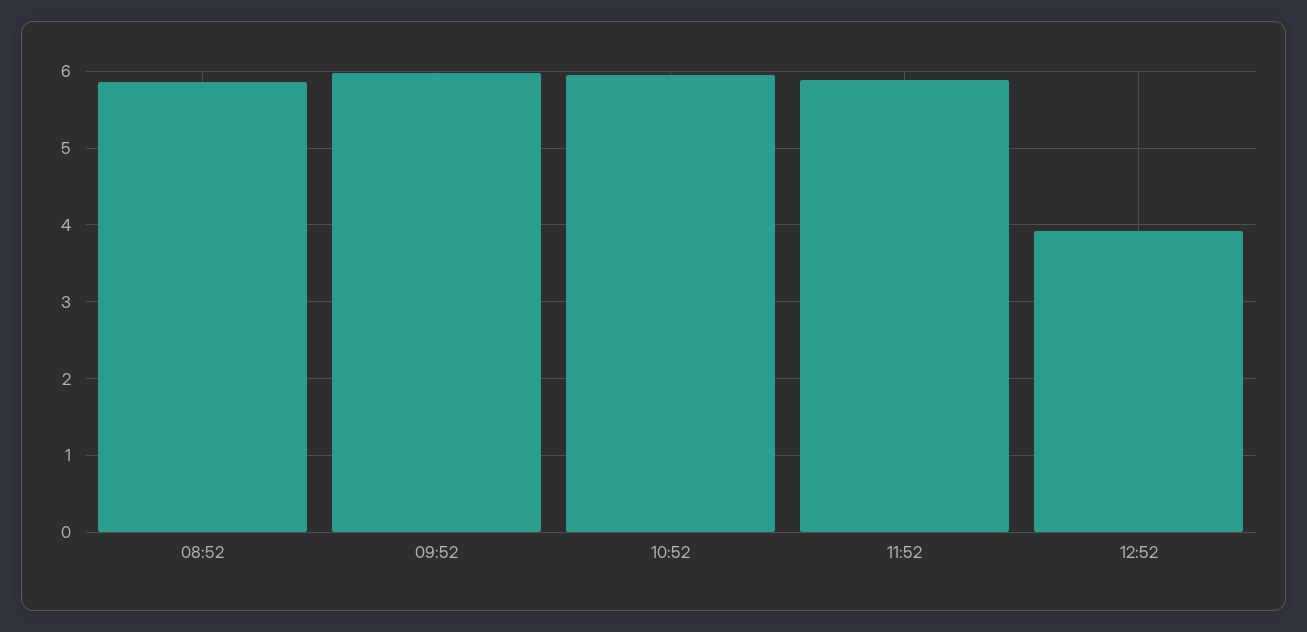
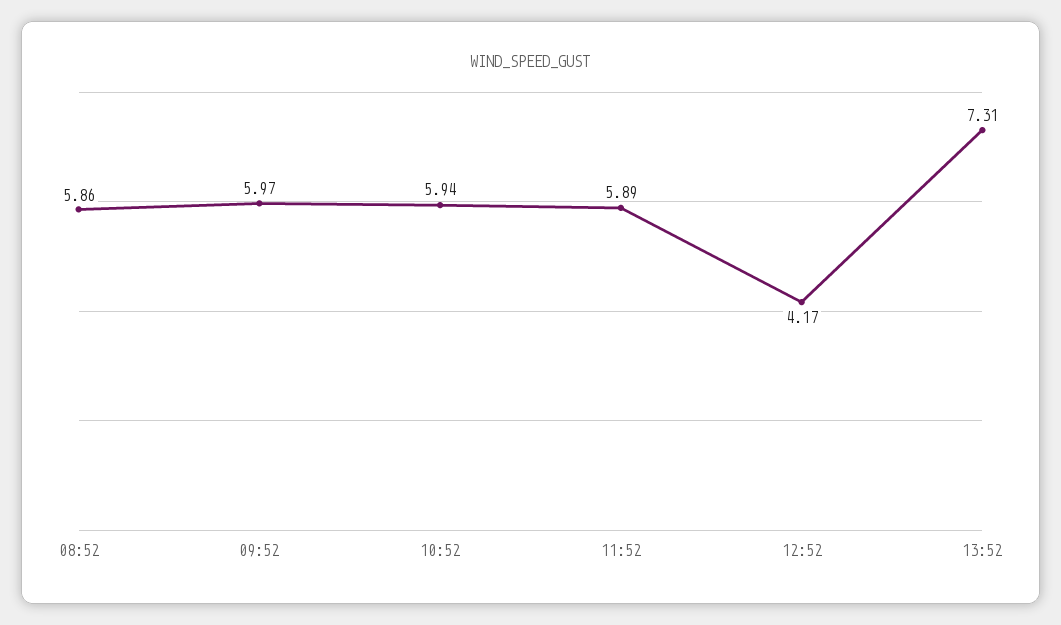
12:52: 3.9 -> 4.17
13:52: none -> 7.31

